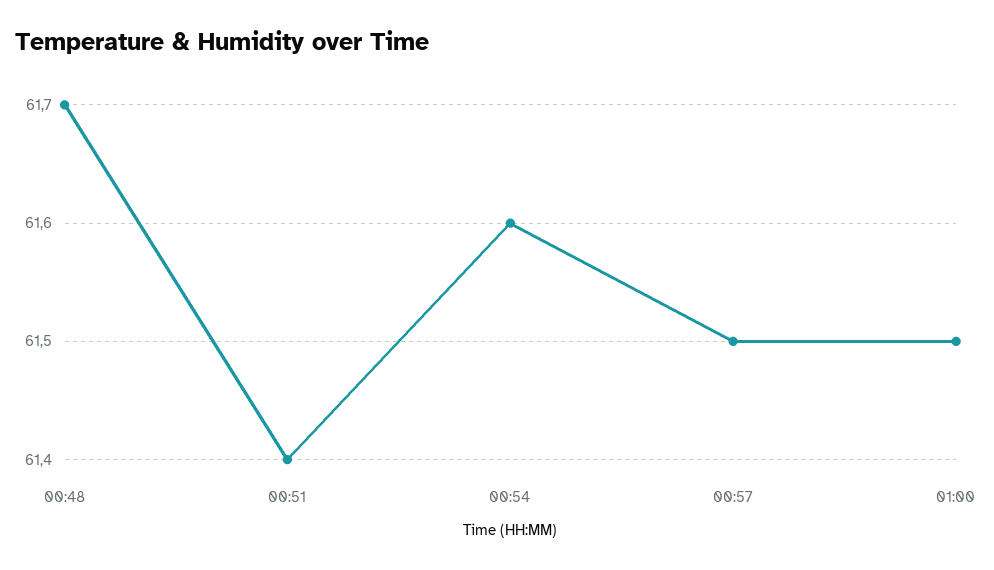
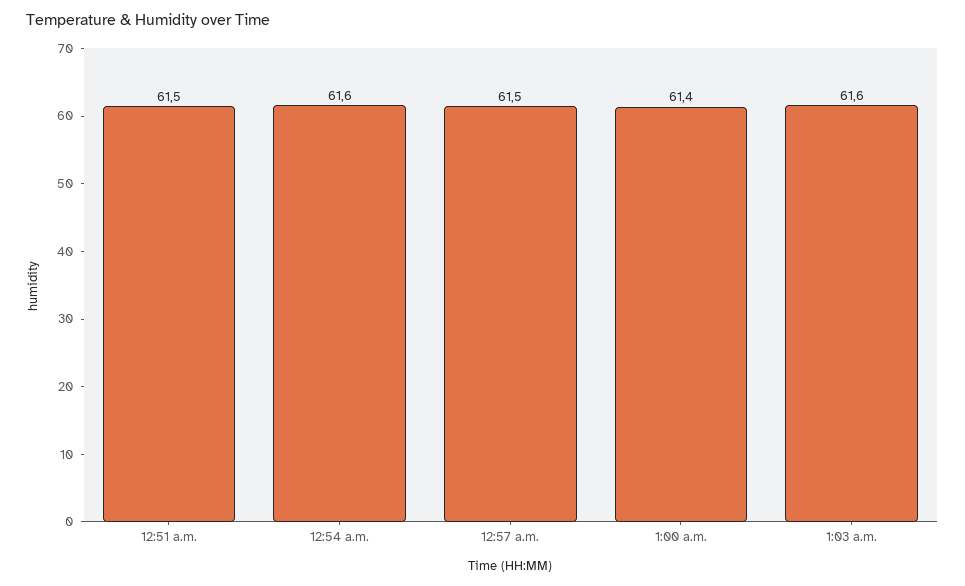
00:48: 61.7 -> none
00:51: 61.4 -> 61.5
01:00: 61.5 -> 61.4
1:03 a.m.: none -> 61.6

